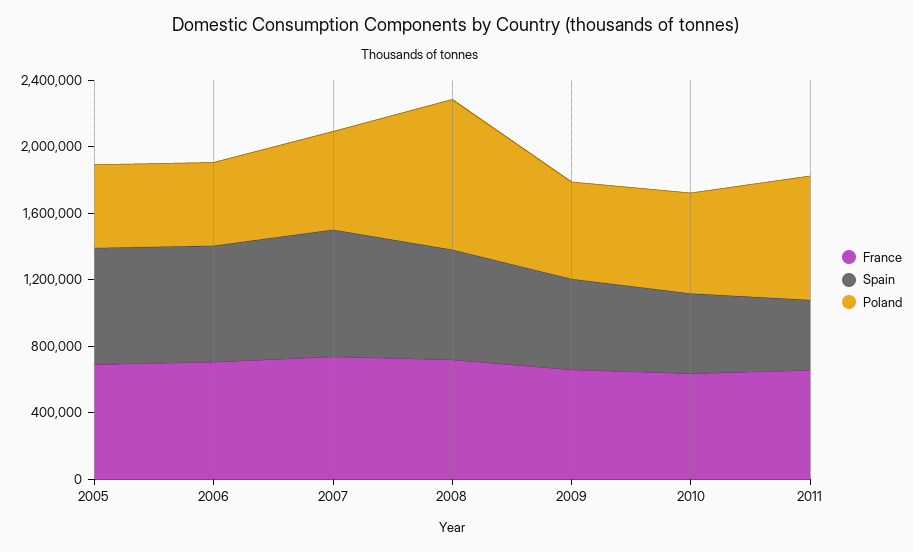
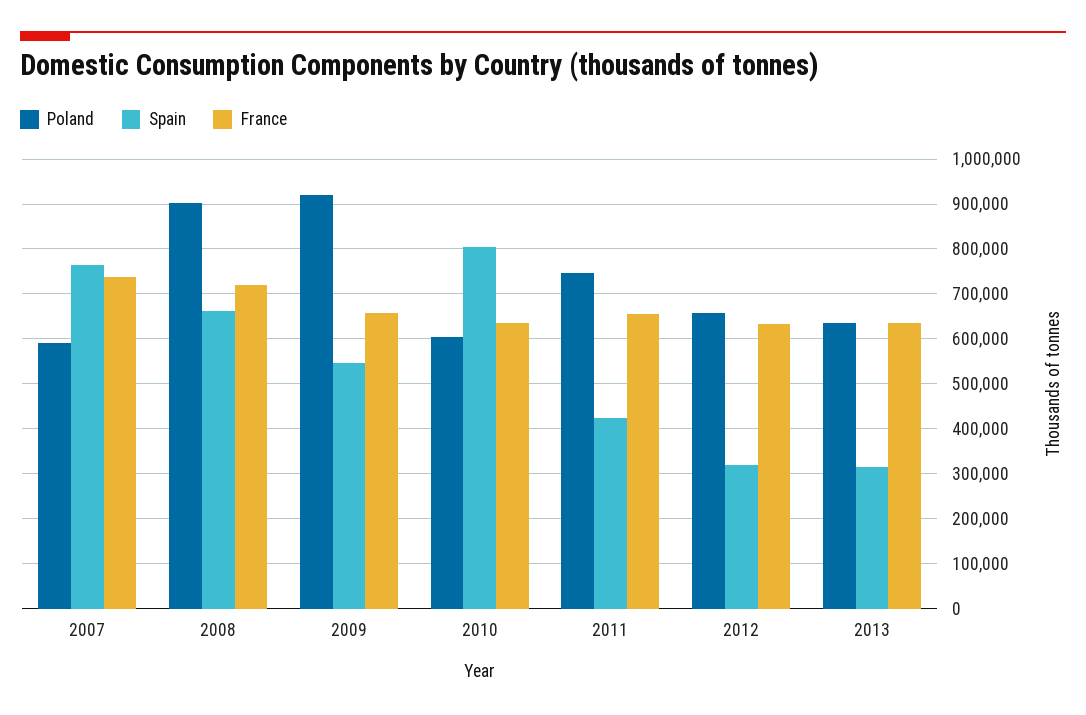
France, 2005: 700000 -> none
Spain, 2005: 700000 -> none
Poland, 2005: 500000 -> none
France, 2006: 700000 -> none
Spain, 2006: 700000 -> none
Poland, 2006: 500000 -> none
Poland, 2009: 600000 -> 920000
Spain, 2010: 500000 -> 800000
Poland, 2012: none -> 660000
Spain, 2012: none -> 320000
France, 2012: none -> 640000
Poland, 2013: none -> 640000
Spain, 2013: none -> 320000
France, 2013: none -> 640000

